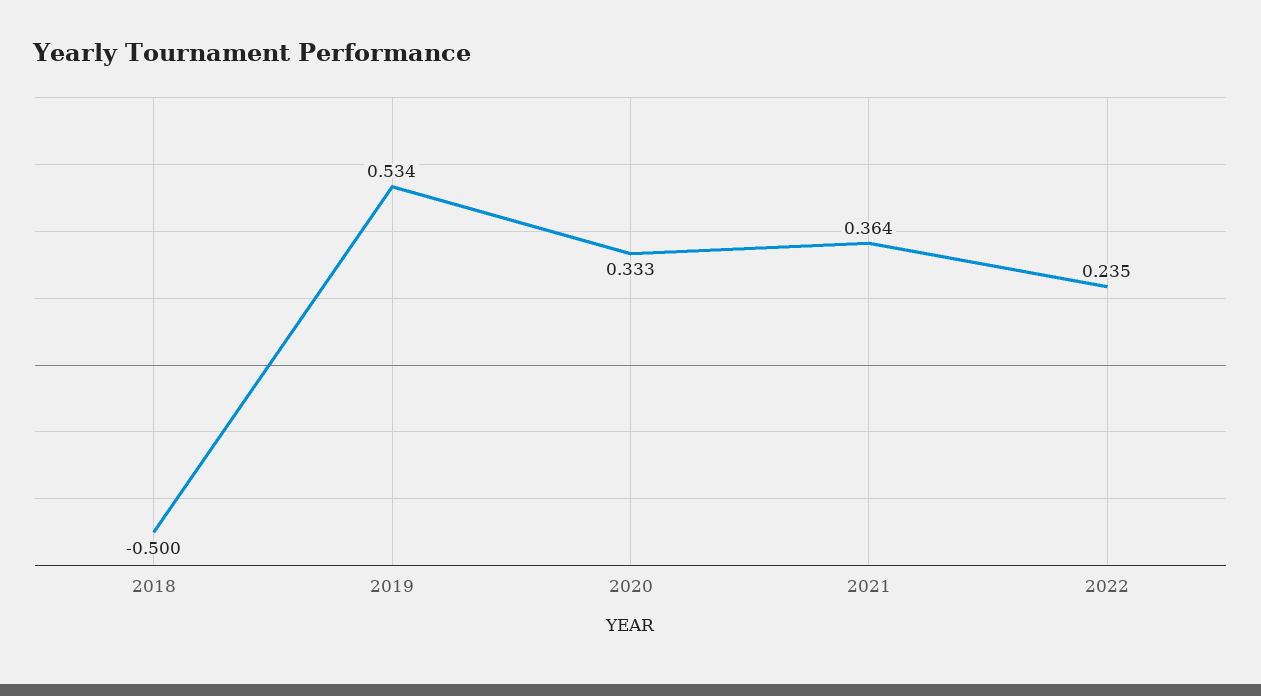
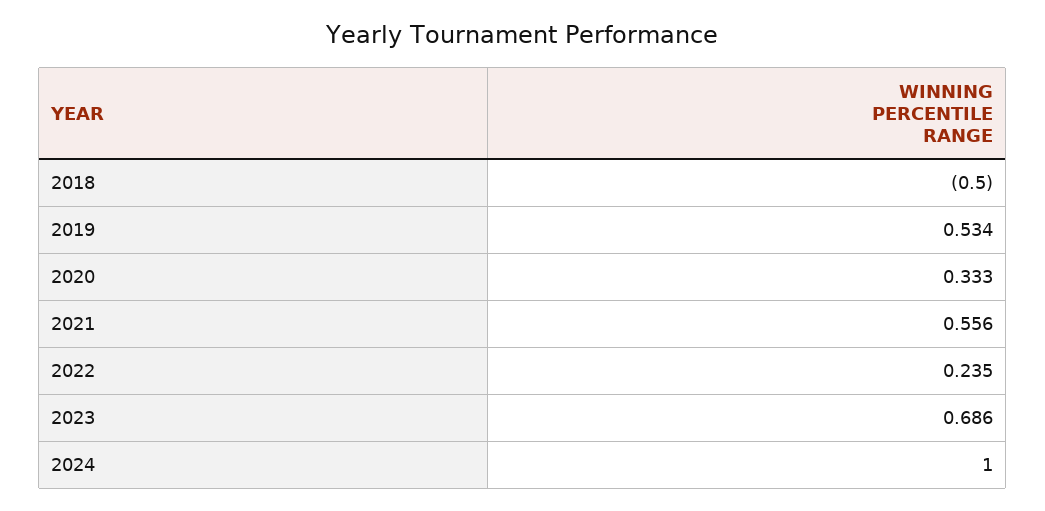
2021: 0.364 -> 0.556
2023: none -> 0.686
2024: none -> 1

